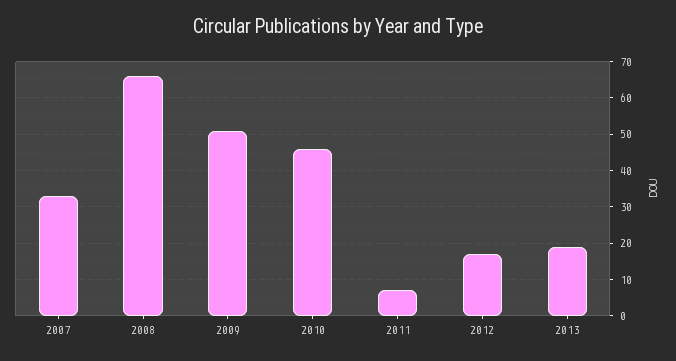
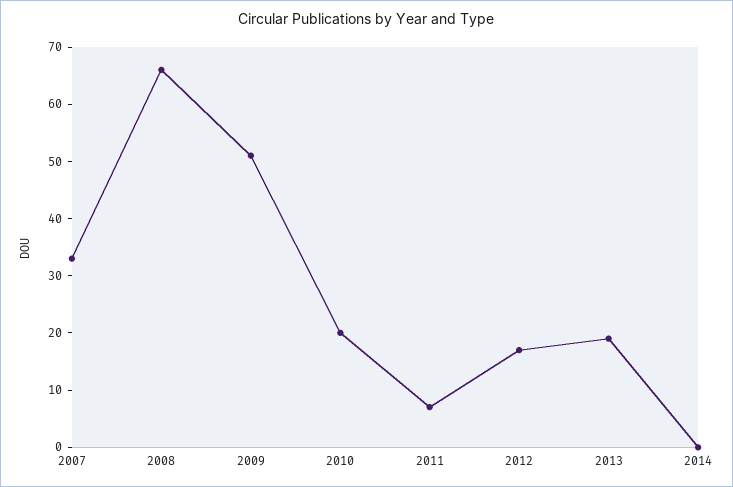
2010: 45 -> 20
2014: none -> 0

